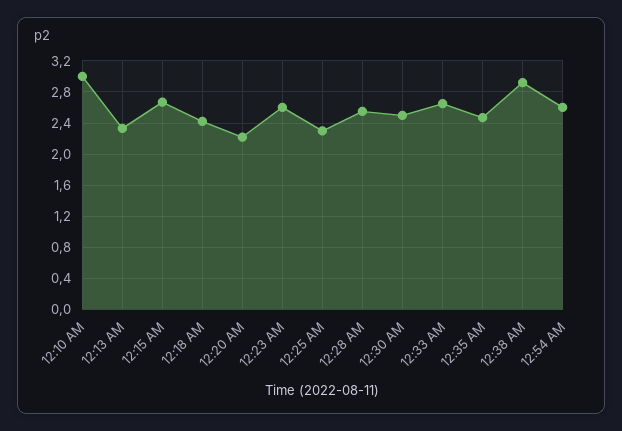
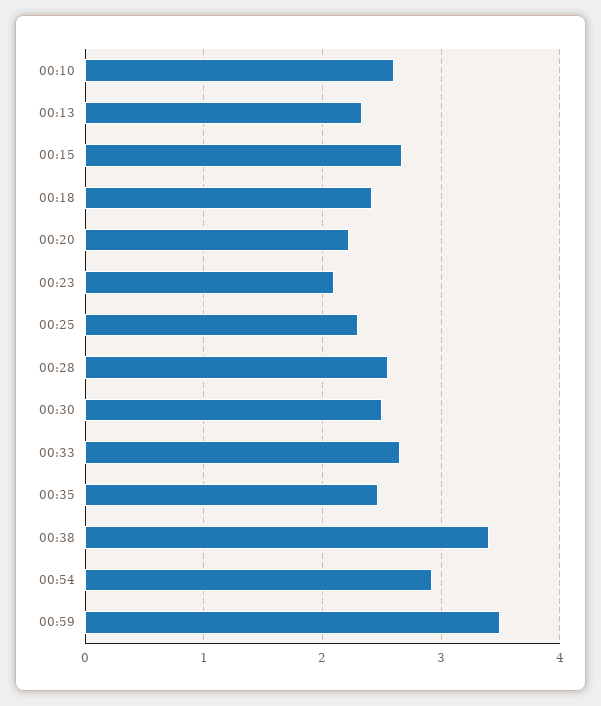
12:10 AM: 3 -> 2.6
12:23 AM: 2.6 -> 2.1
12:38 AM: 2.9 -> 3.4
12:54 AM: 2.6 -> 2.9
00:59: none -> 3.5

